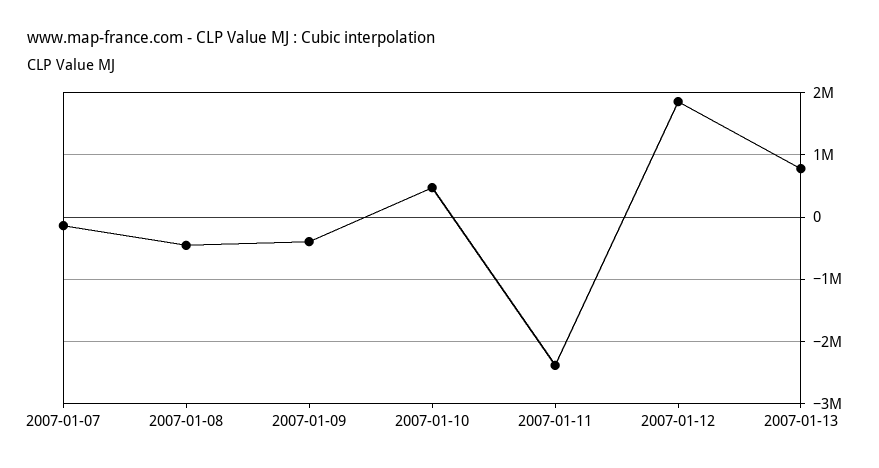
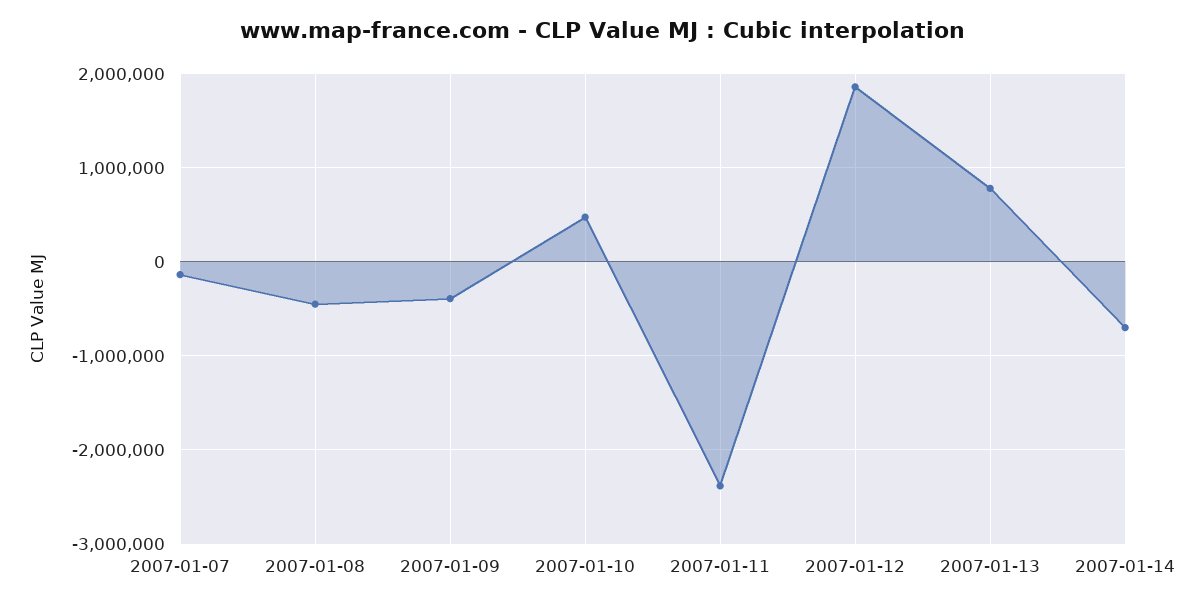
2007-01-14: none -> -700000

